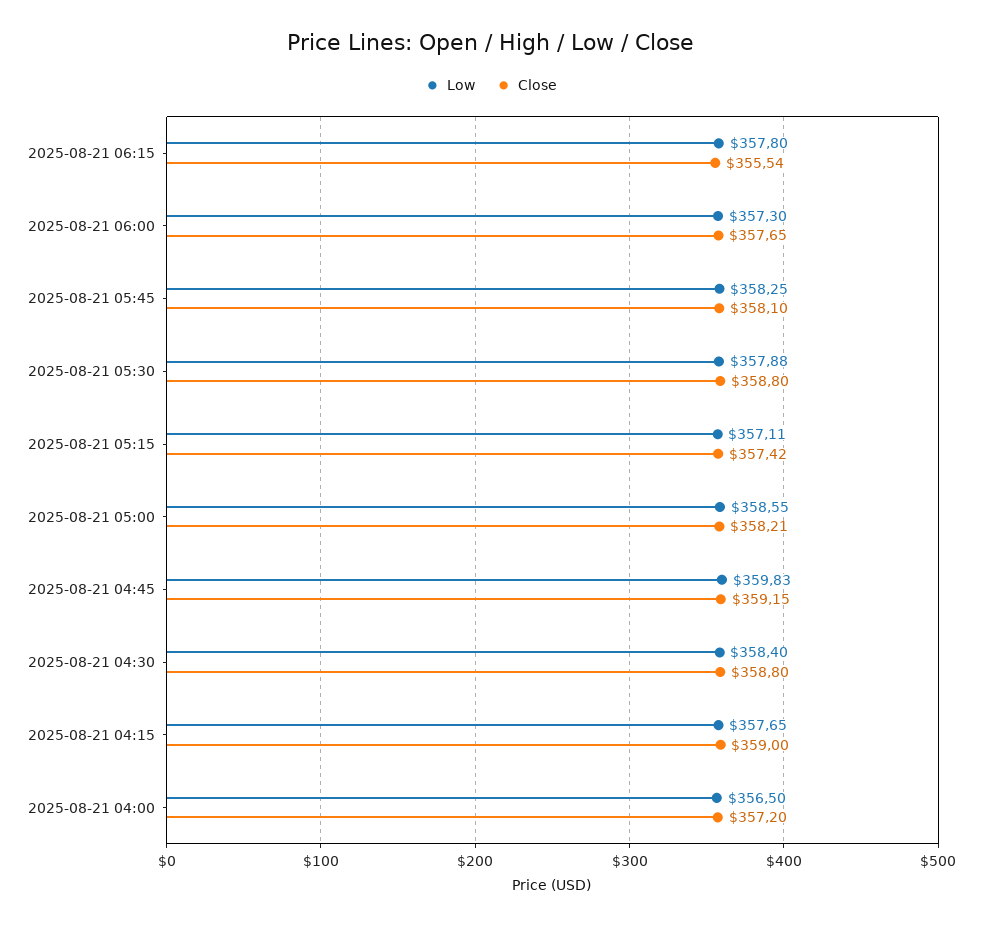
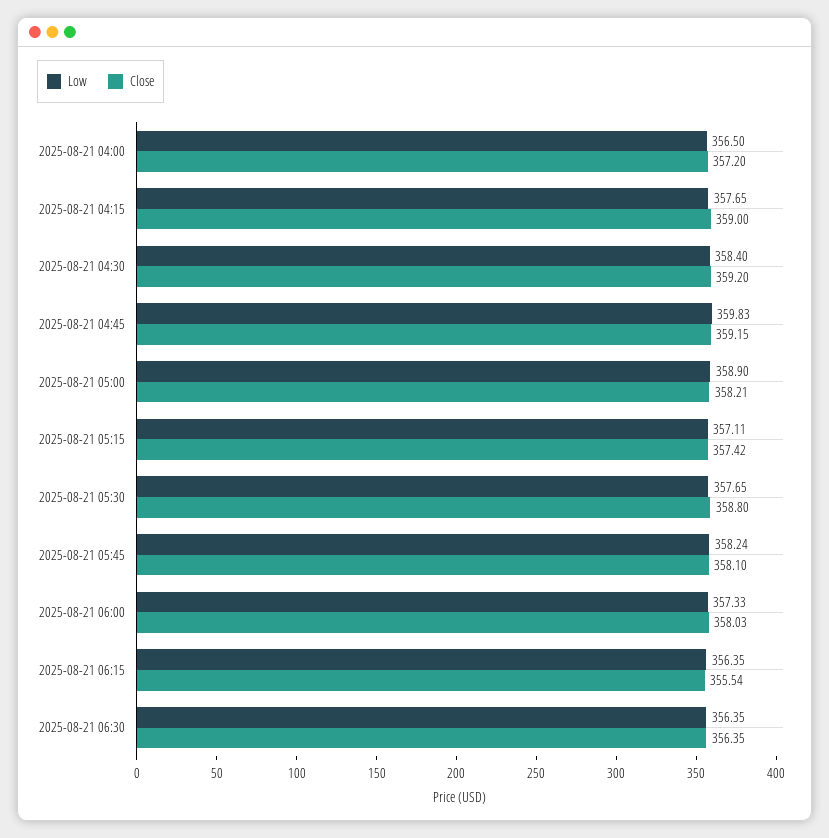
Low, 2025-08-21 06:15: 357.8 -> 356.35
Low, 2025-08-21 06:00: 357.3 -> 357.33
Close, 2025-08-21 06:00: 357.65 -> 358.03
Low, 2025-08-21 05:45: 358.25 -> 358.24
Low, 2025-08-21 05:30: 357.88 -> 357.65
Low, 2025-08-21 05:00: 358.55 -> 358.9
Close, 2025-08-21 04:30: 358.8 -> 359.2
Low, 2025-08-21 06:30: none -> 356.35
Close, 2025-08-21 06:30: none -> 356.35

